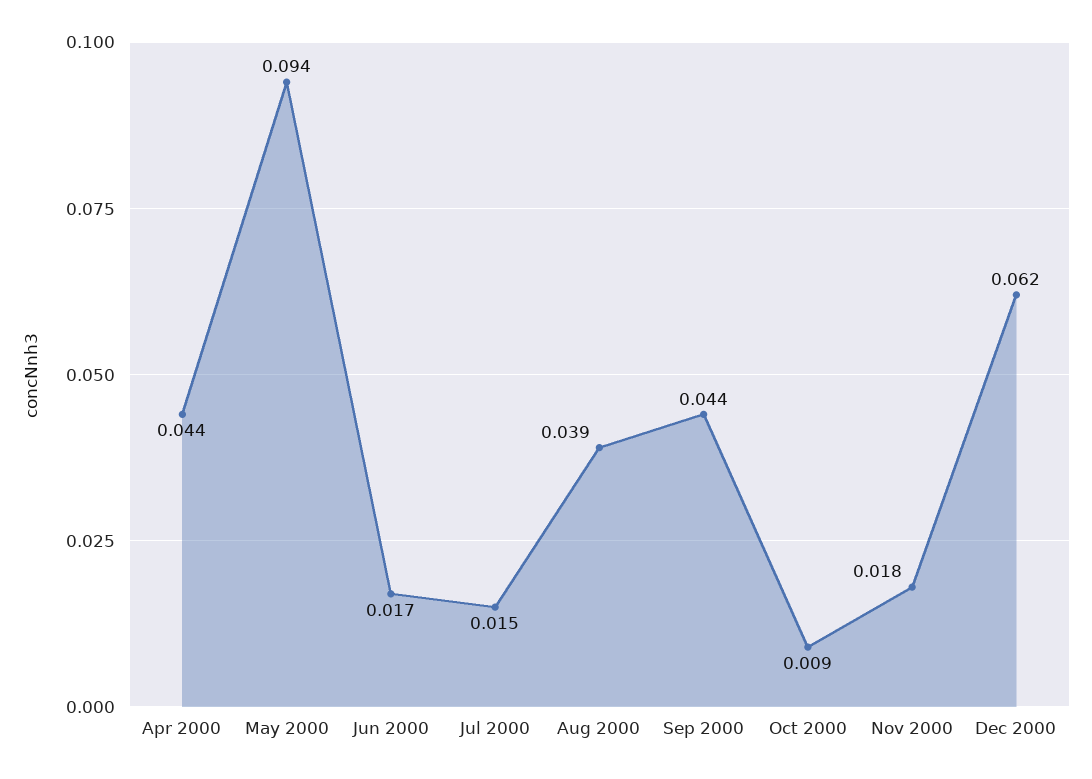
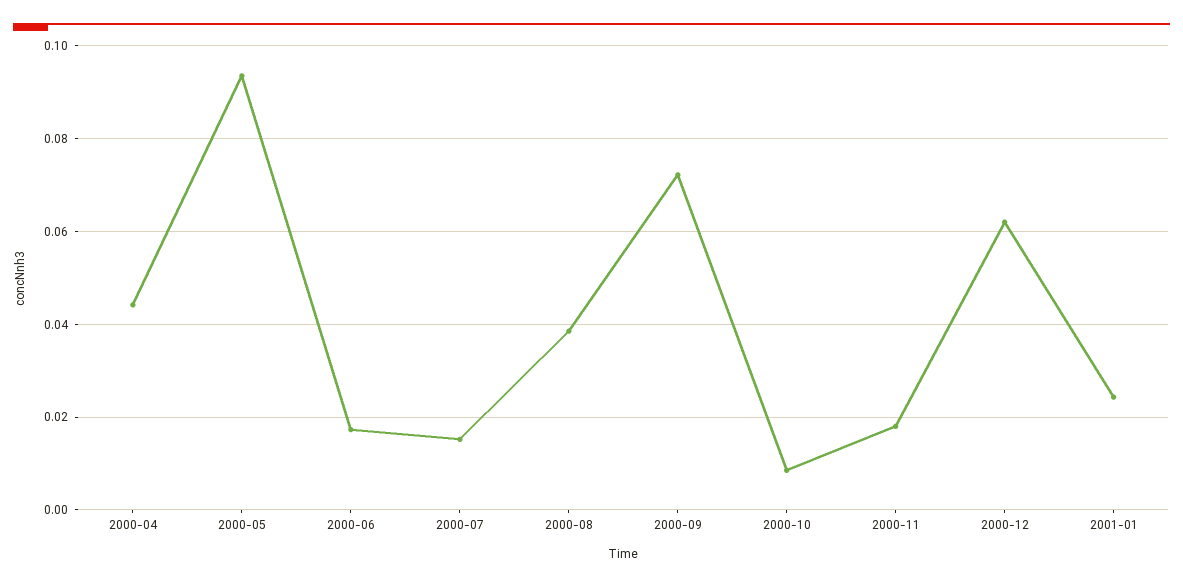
Sep 2000: 0.044 -> 0.072
2001-01: none -> 0.024

